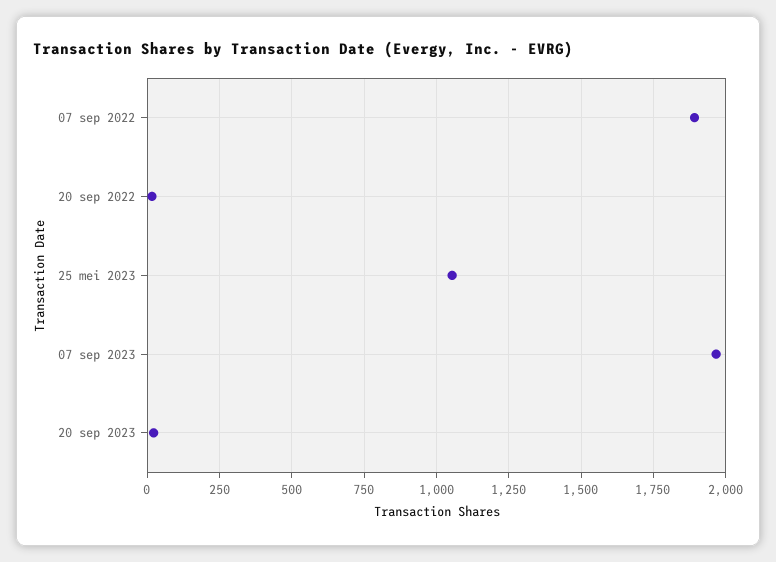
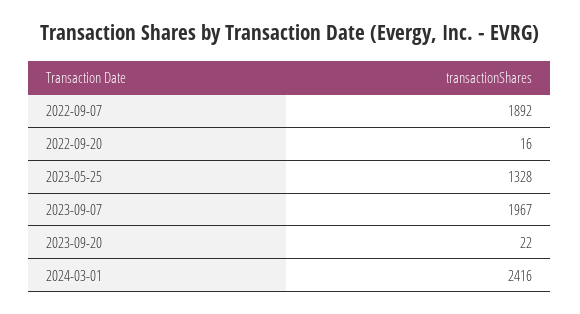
25 mei 2023: 1050 -> 1328
2024-03-01: none -> 2416

